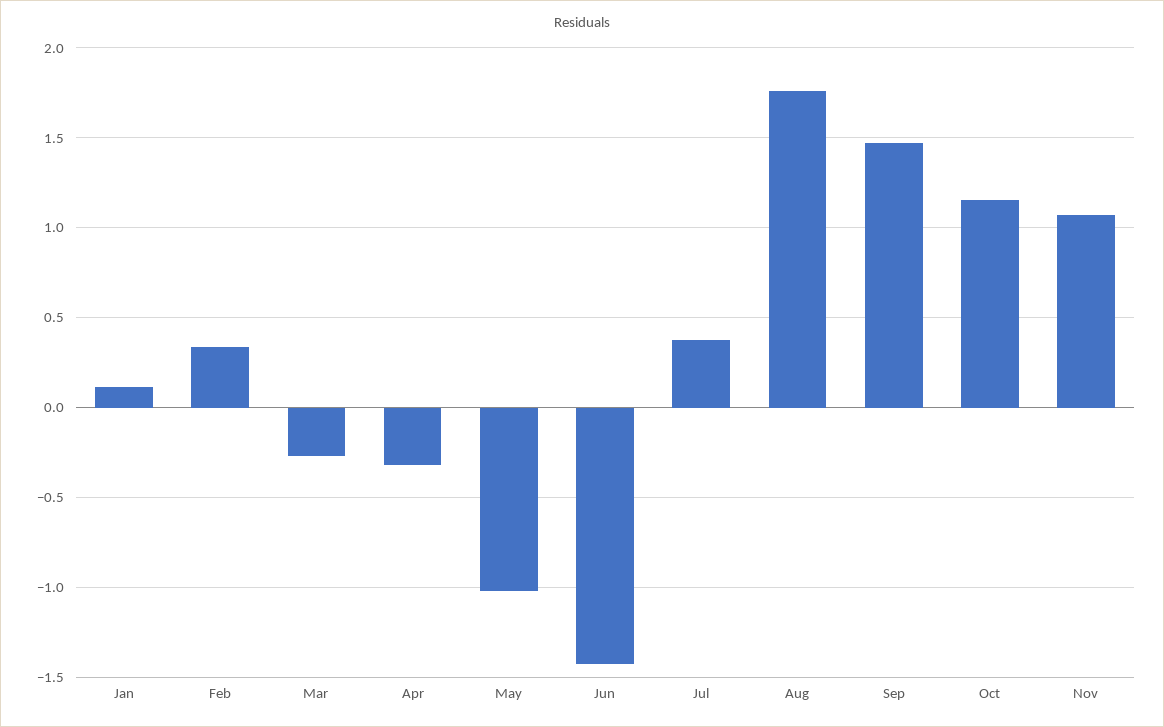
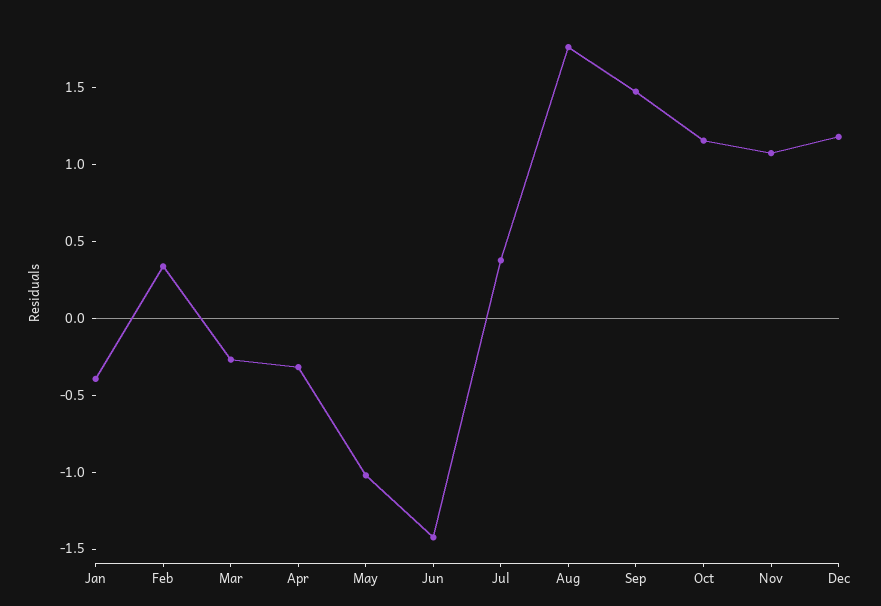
Jan: 0.1 -> -0.4
Dec: none -> 1.2

